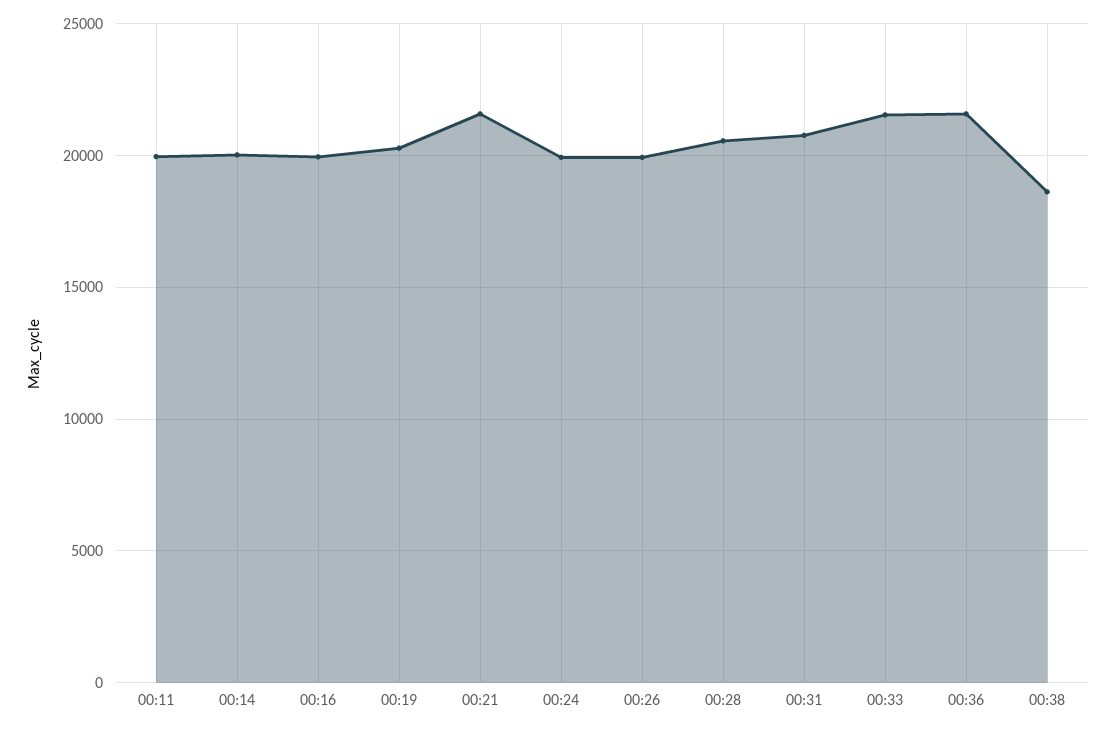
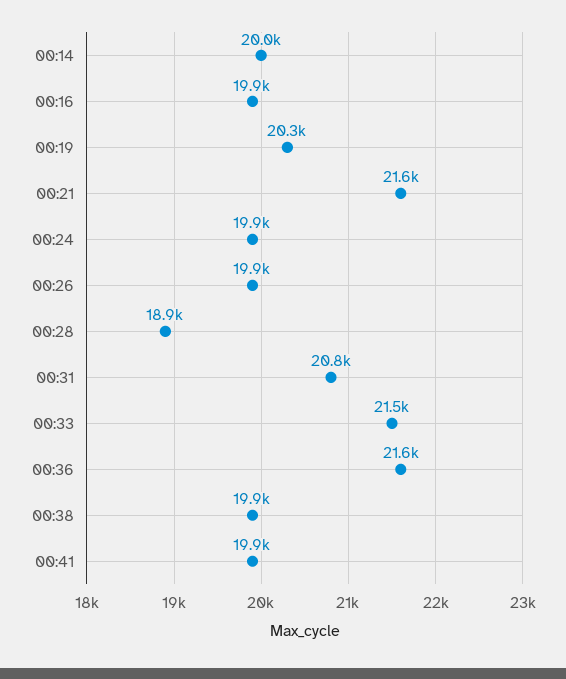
00:11: 20000 -> none
00:28: 20500 -> 18900
00:38: 18500 -> 19900
00:41: none -> 19900

